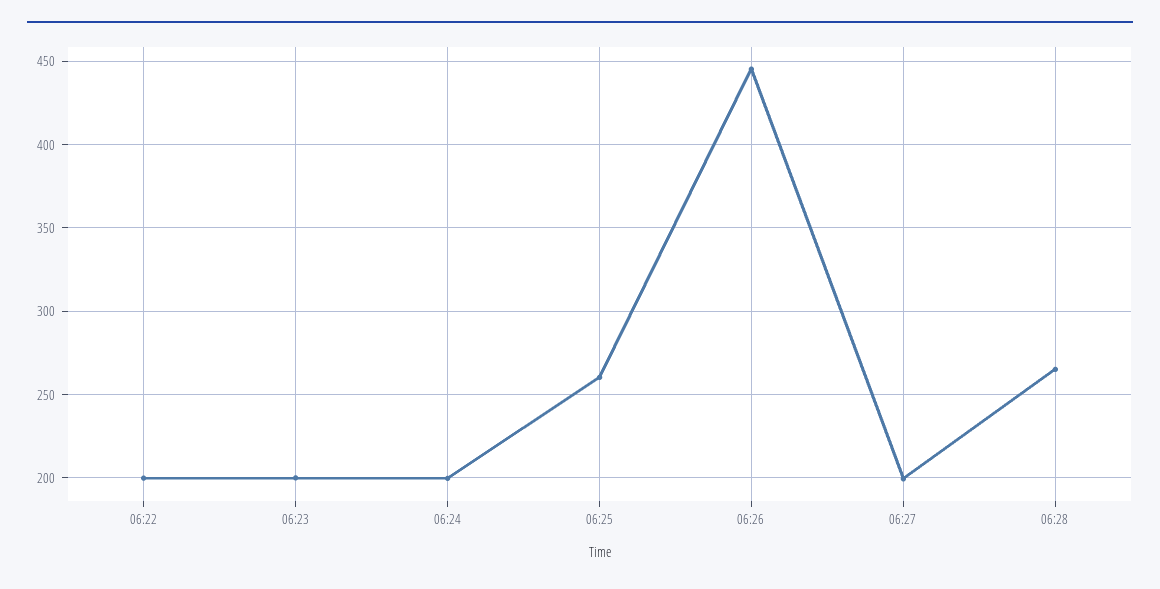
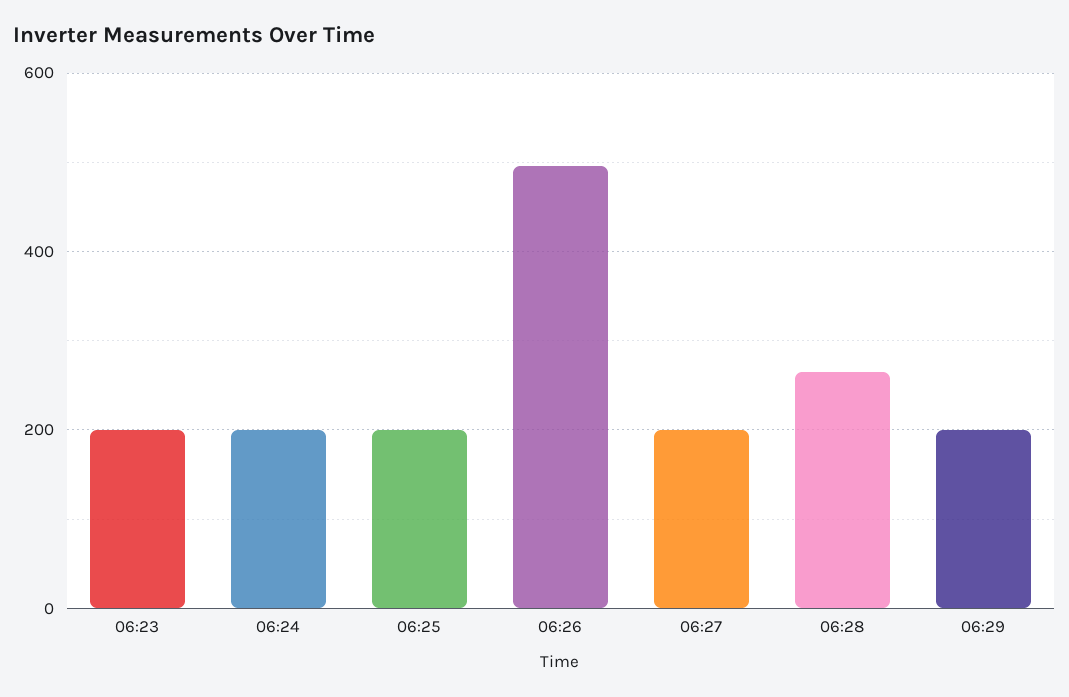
06:22: 200 -> none
06:25: 260 -> 200
06:26: 445 -> 500
06:29: none -> 200

